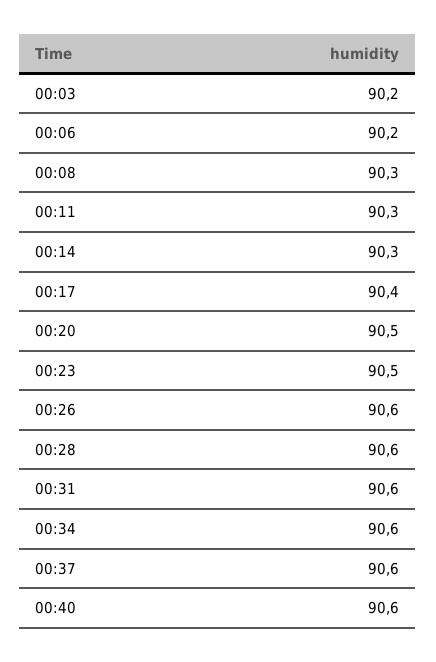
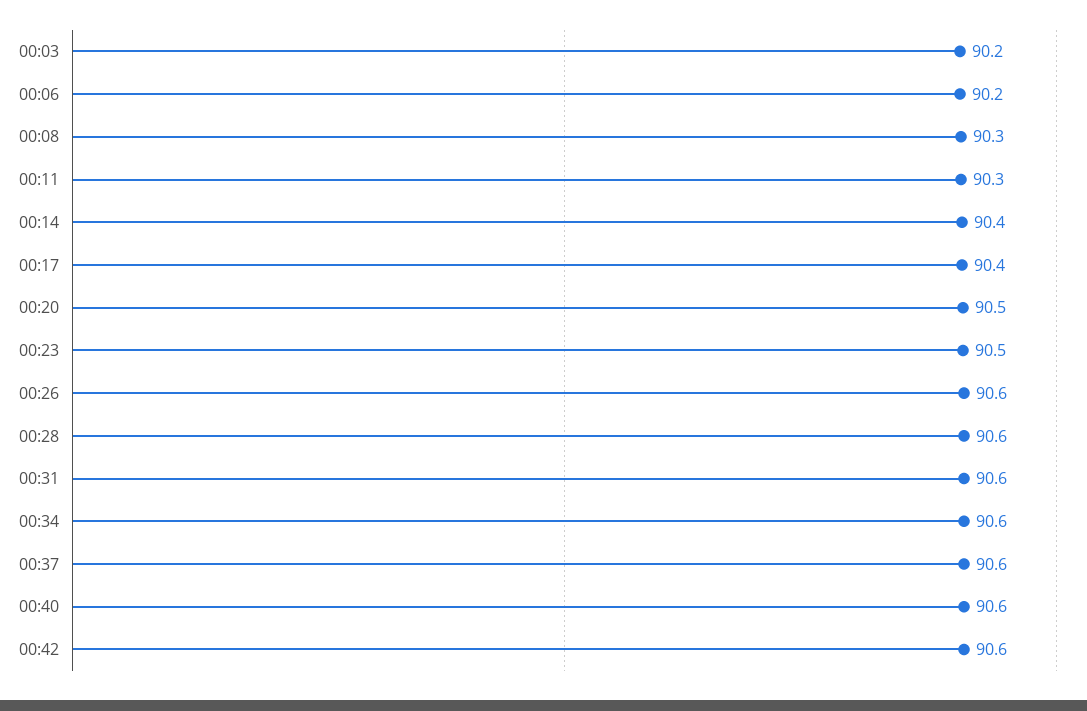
00:14: 90.3 -> 90.4
00:42: none -> 90.6

